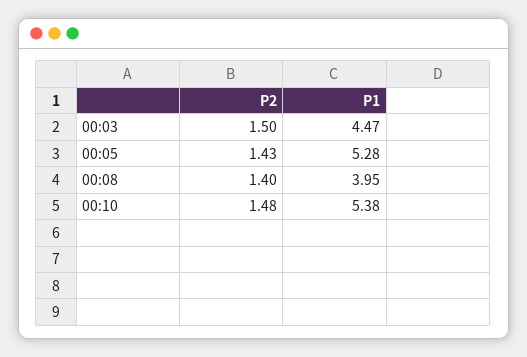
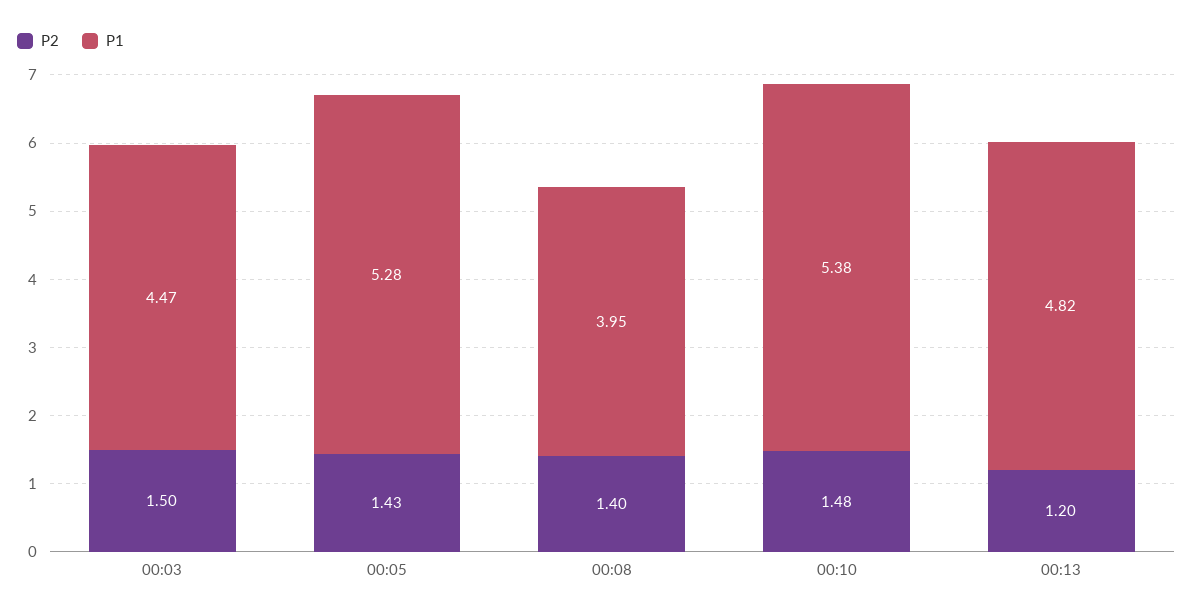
P2, 00:13: none -> 1.2
P1, 00:13: none -> 4.82

